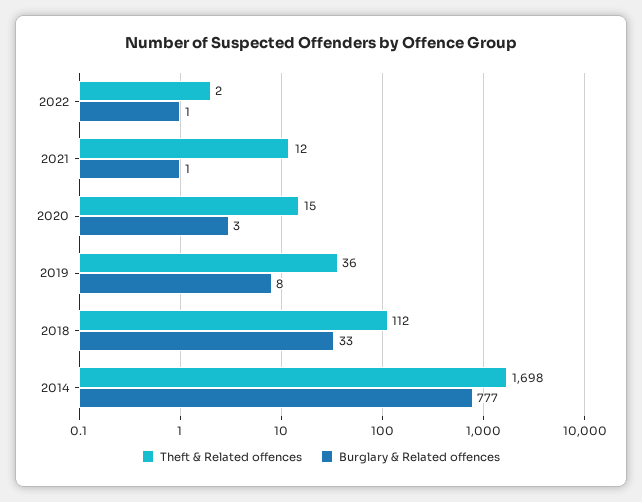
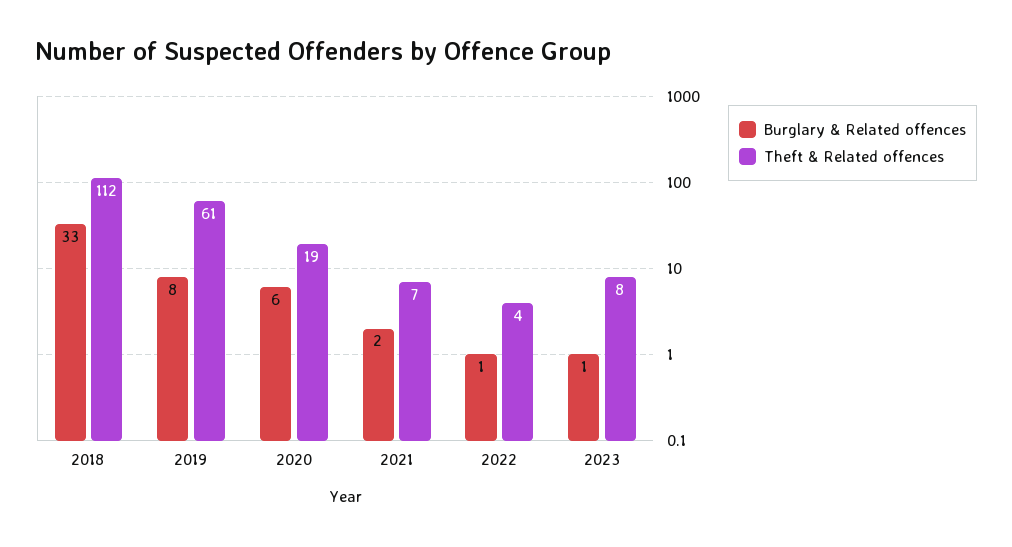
Theft & Related offences, 2022: 2 -> 4
Theft & Related offences, 2021: 12 -> 7
Burglary & Related offences, 2021: 1 -> 2
Theft & Related offences, 2020: 15 -> 19
Burglary & Related offences, 2020: 3 -> 6
Theft & Related offences, 2019: 36 -> 61
Theft & Related offences, 2014: 1698 -> none
Burglary & Related offences, 2014: 777 -> none
Burglary & Related offences, 2023: none -> 1
Theft & Related offences, 2023: none -> 8

